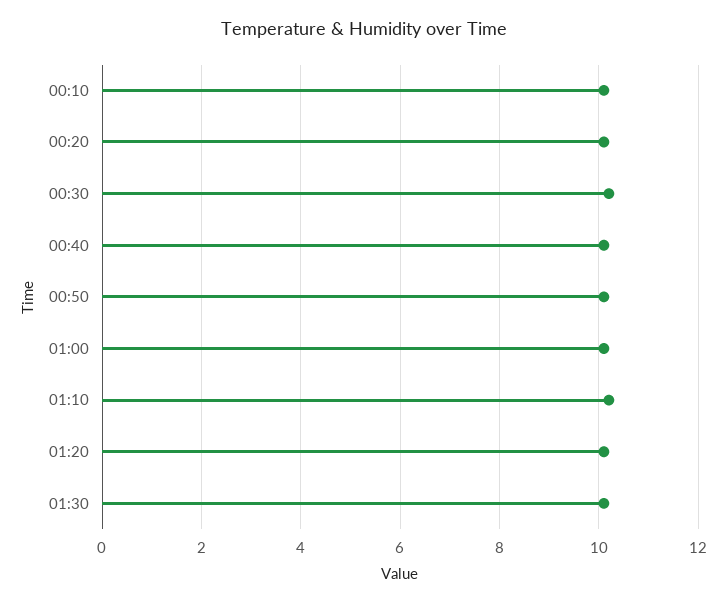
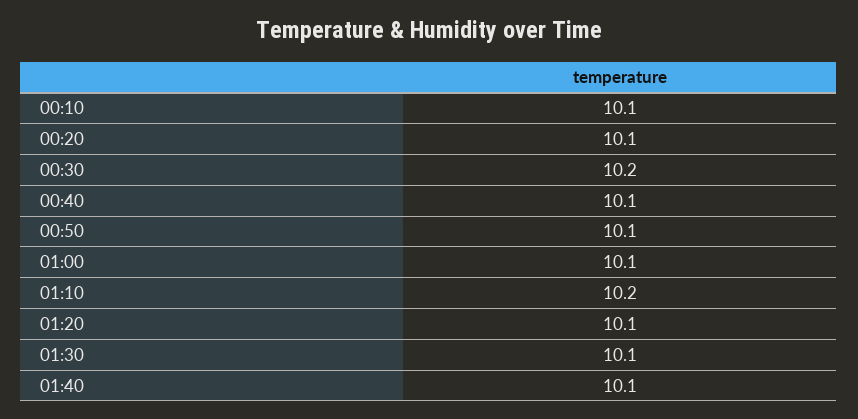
01:40: none -> 10.1

